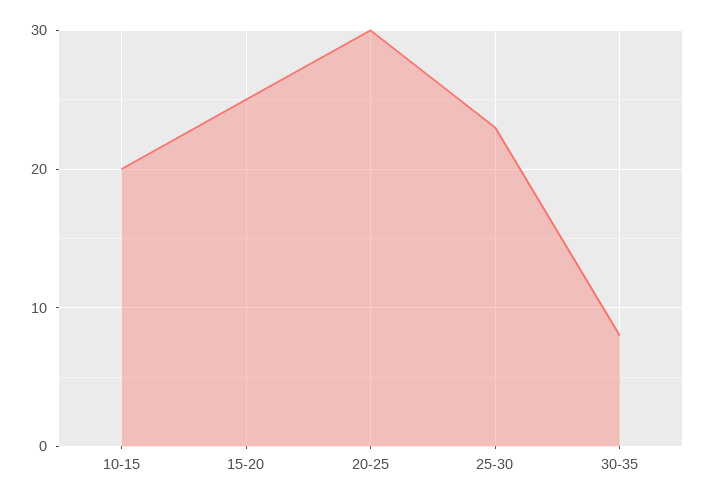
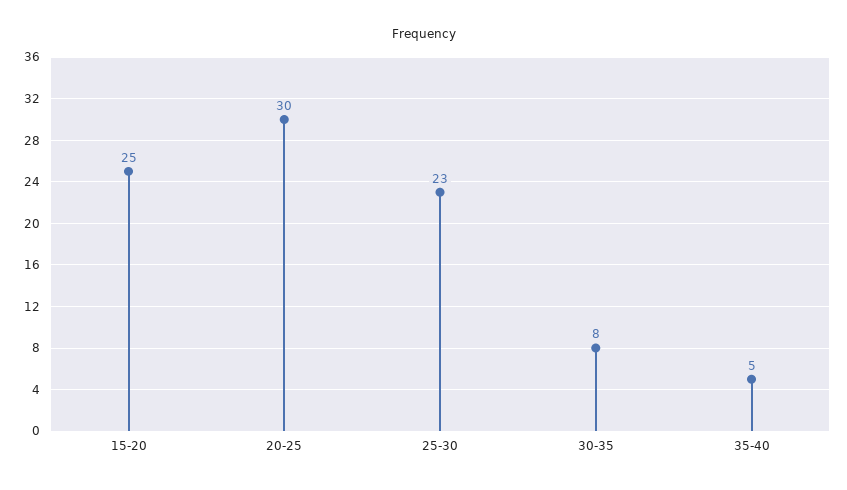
10-15: 20 -> none
35-40: none -> 5

